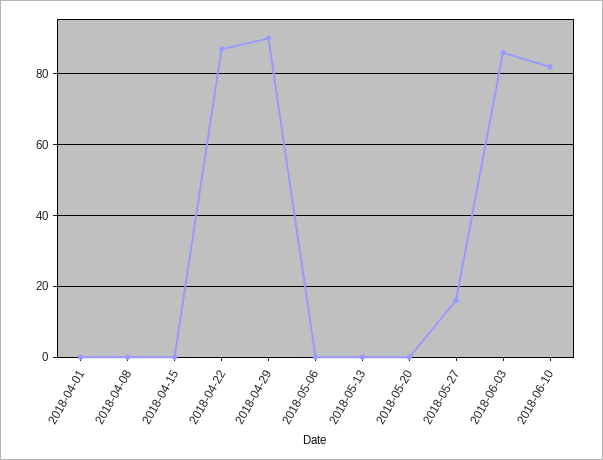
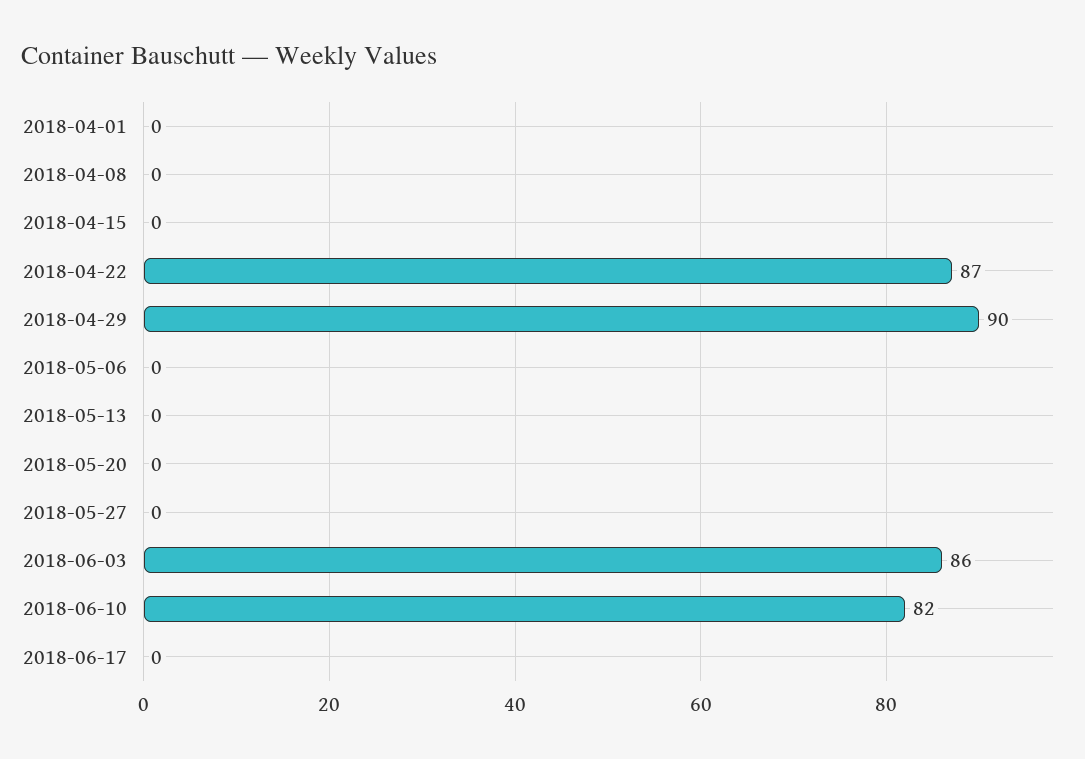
2018-05-27: 15 -> 0
2018-06-17: none -> 0

